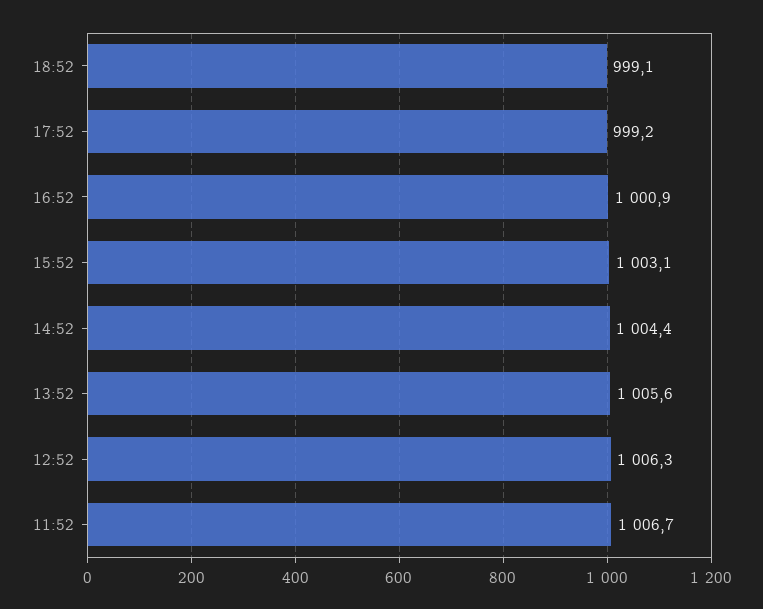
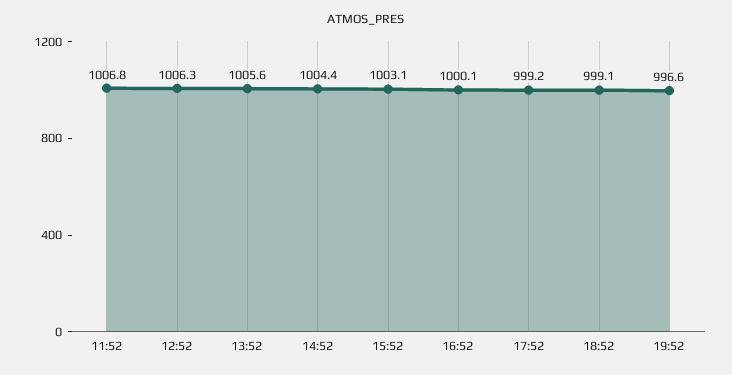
16:52: 1000.9 -> 1000.1
11:52: 1006.7 -> 1006.8
19:52: none -> 996.6

